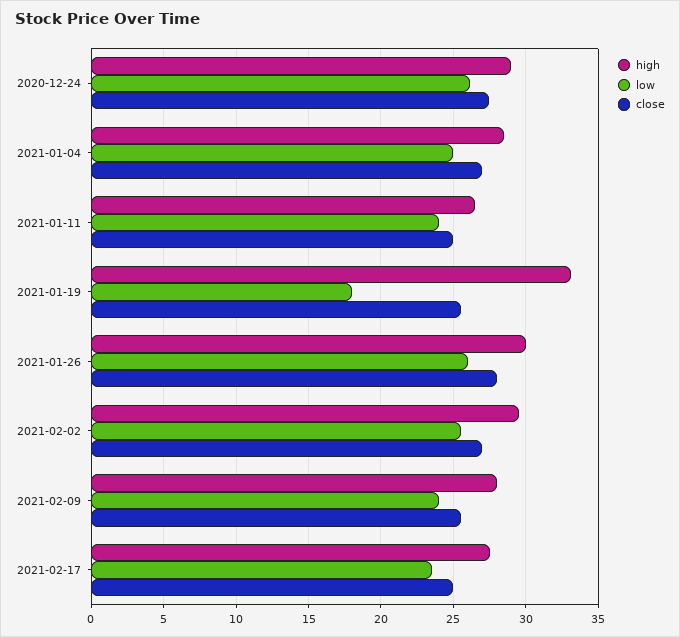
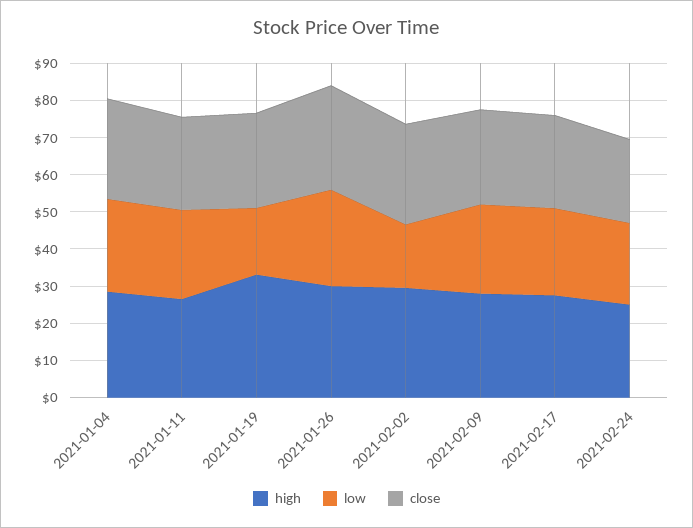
high, 2020-12-24: 29 -> none
low, 2020-12-24: 26 -> none
close, 2020-12-24: 27.5 -> none
low, 2021-02-02: 25.5 -> 17.5
high, 2021-02-24: none -> 25
low, 2021-02-24: none -> 22.5
close, 2021-02-24: none -> 22.5

